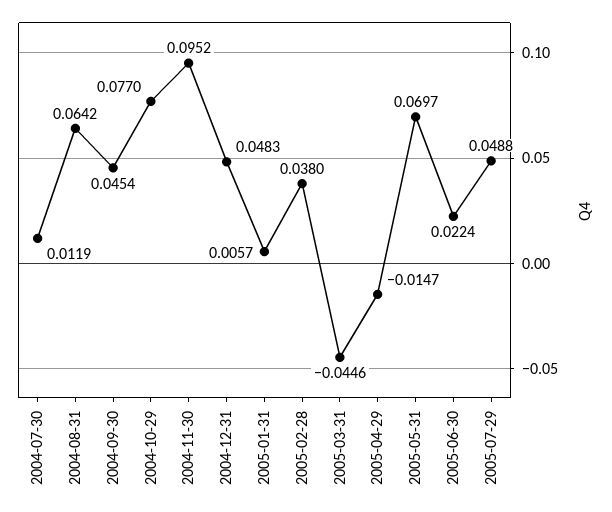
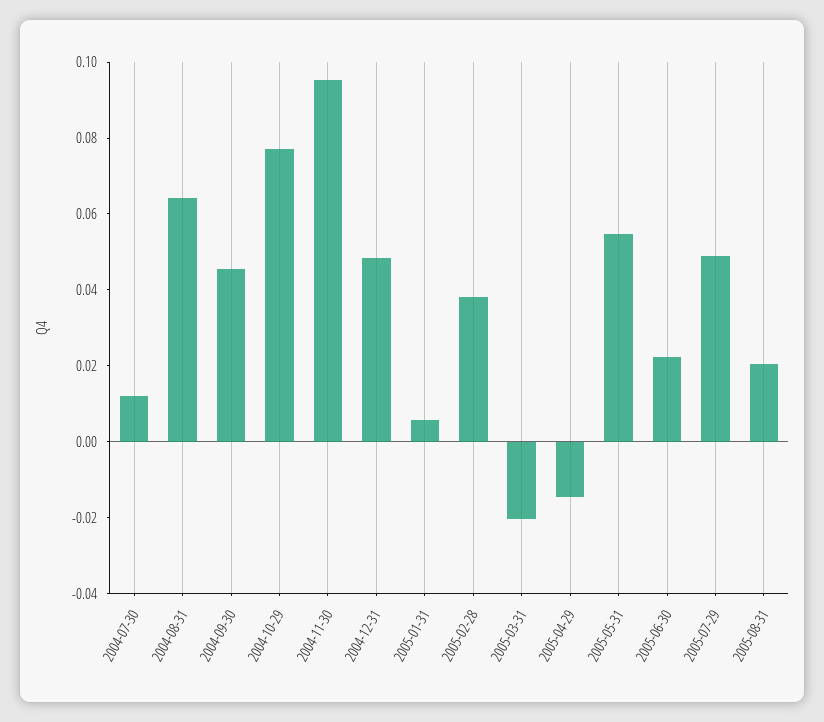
2005-03-31: -0.0446 -> -0.02
2005-05-31: 0.0697 -> 0.055
2005-08-31: none -> 0.02

